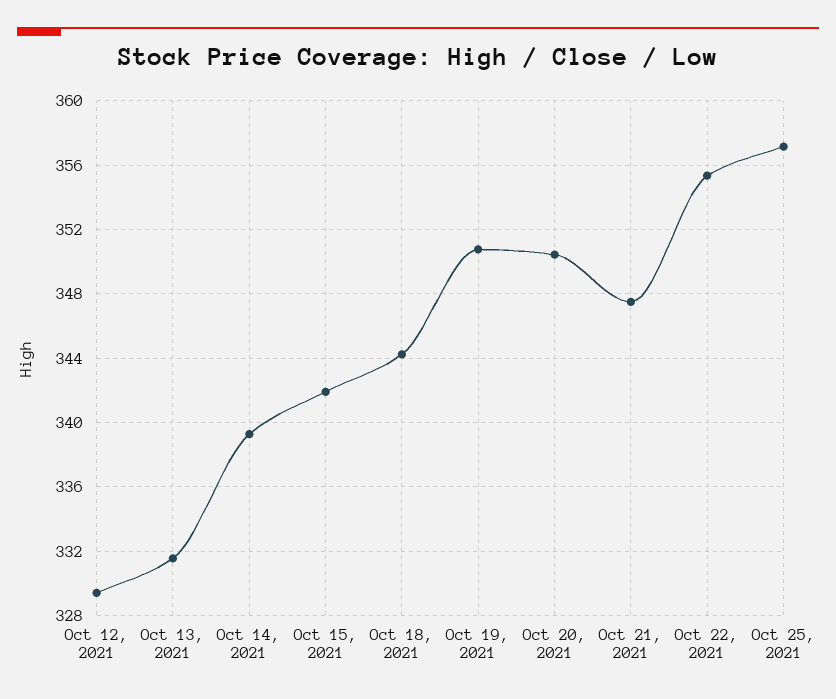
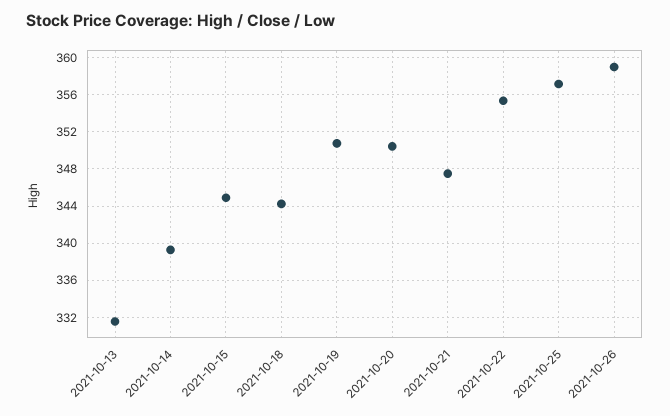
Oct 12, 2021: 329.5 -> none
Oct 15, 2021: 342 -> 345
2021-10-26: none -> 359

